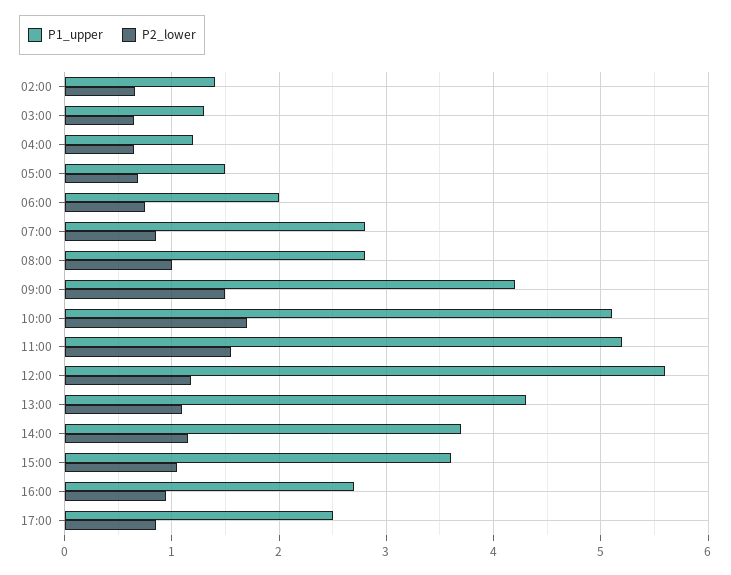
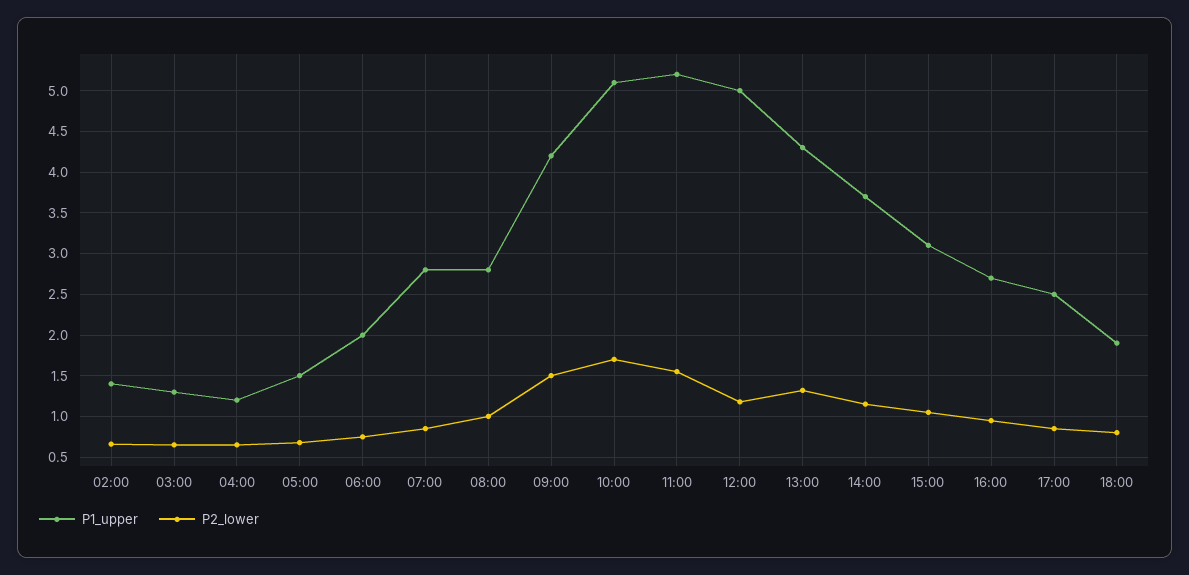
P1_upper, 12:00: 5.6 -> 5
P2_lower, 13:00: 1.1 -> 1.3
P1_upper, 15:00: 3.6 -> 3.1
P1_upper, 18:00: none -> 1.9
P2_lower, 18:00: none -> 0.8

